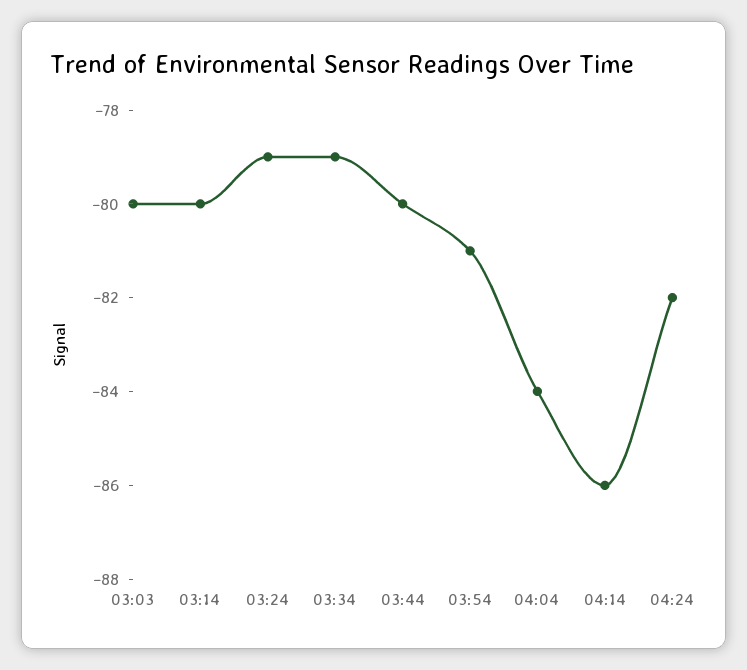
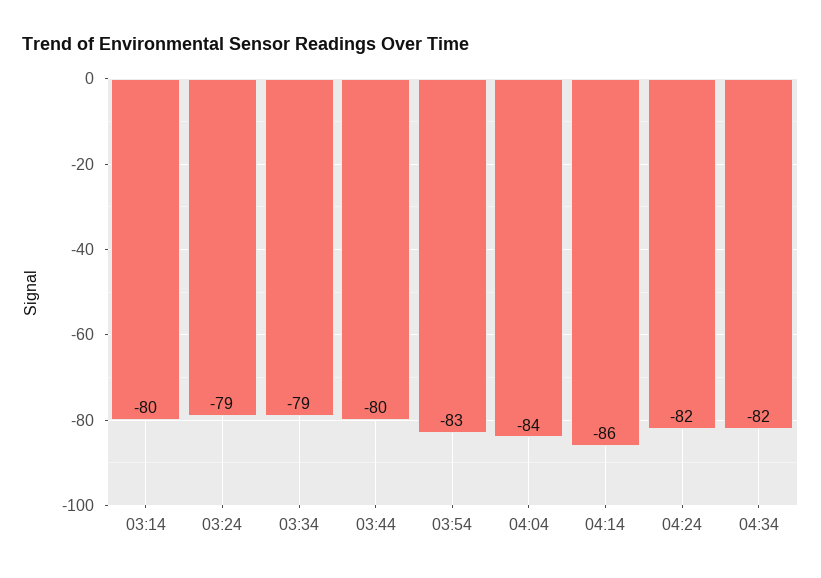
03:03: -80 -> none
03:54: -81 -> -83
04:34: none -> -82

